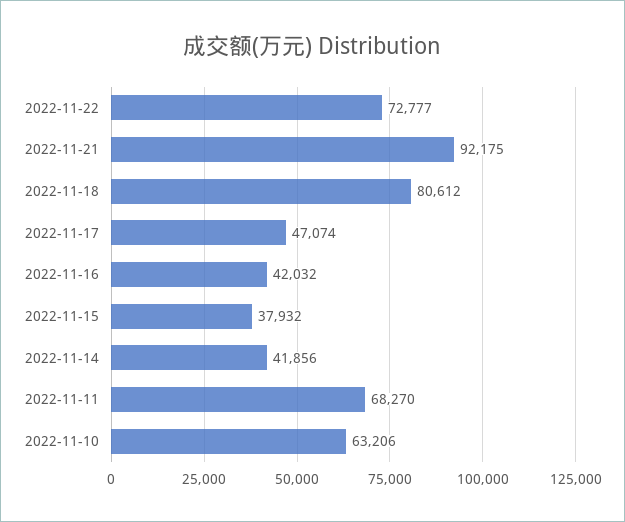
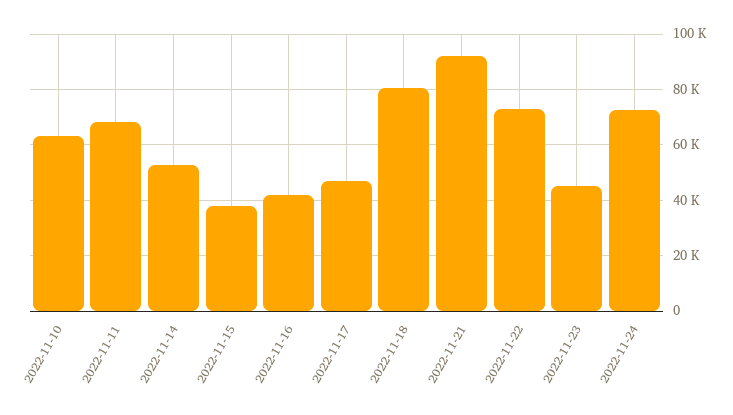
2022-11-14: 41856 -> 52500
2022-11-23: none -> 45000
2022-11-24: none -> 72500

